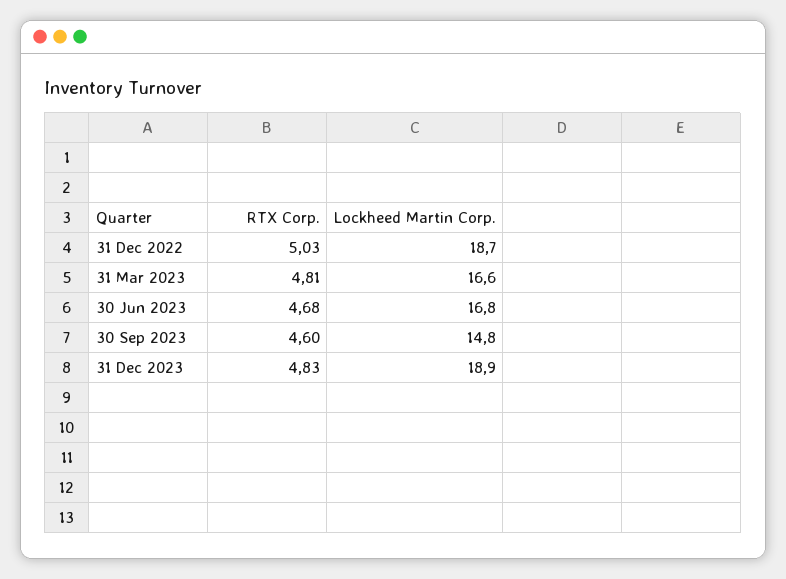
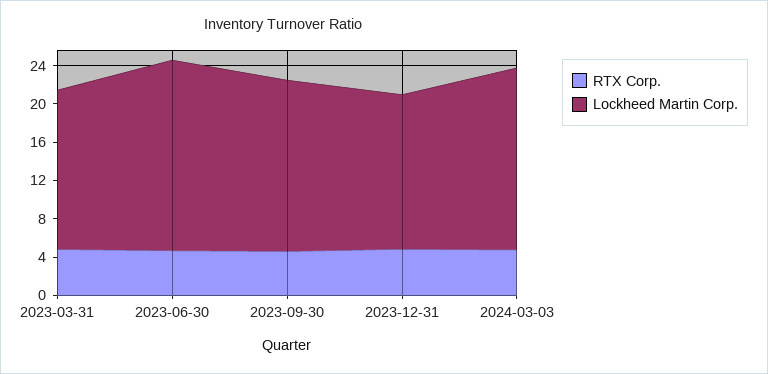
RTX Corp., 31 Dec 2022: 5.03 -> none
Lockheed Martin Corp., 31 Dec 2022: 18.7 -> none
Lockheed Martin Corp., 30 Jun 2023: 16.8 -> 20
Lockheed Martin Corp., 30 Sep 2023: 14.8 -> 18
Lockheed Martin Corp., 31 Dec 2023: 18.9 -> 16
RTX Corp., 2024-03-03: none -> 5
Lockheed Martin Corp., 2024-03-03: none -> 19

